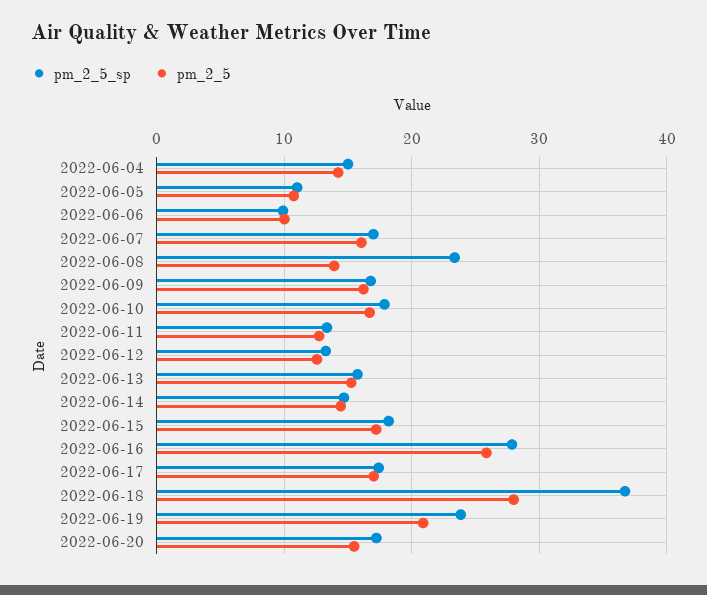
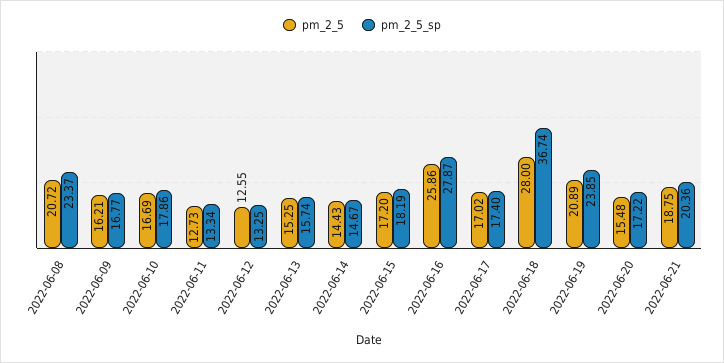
pm_2_5_sp, 2022-06-04: 15 -> none
pm_2_5, 2022-06-04: 14 -> none
pm_2_5_sp, 2022-06-05: 11 -> none
pm_2_5, 2022-06-05: 11 -> none
pm_2_5_sp, 2022-06-06: 10 -> none
pm_2_5, 2022-06-06: 10 -> none
pm_2_5_sp, 2022-06-07: 17 -> none
pm_2_5, 2022-06-07: 16 -> none
pm_2_5, 2022-06-08: 14 -> 20.72
pm_2_5, 2022-06-21: none -> 18.75
pm_2_5_sp, 2022-06-21: none -> 20.36

